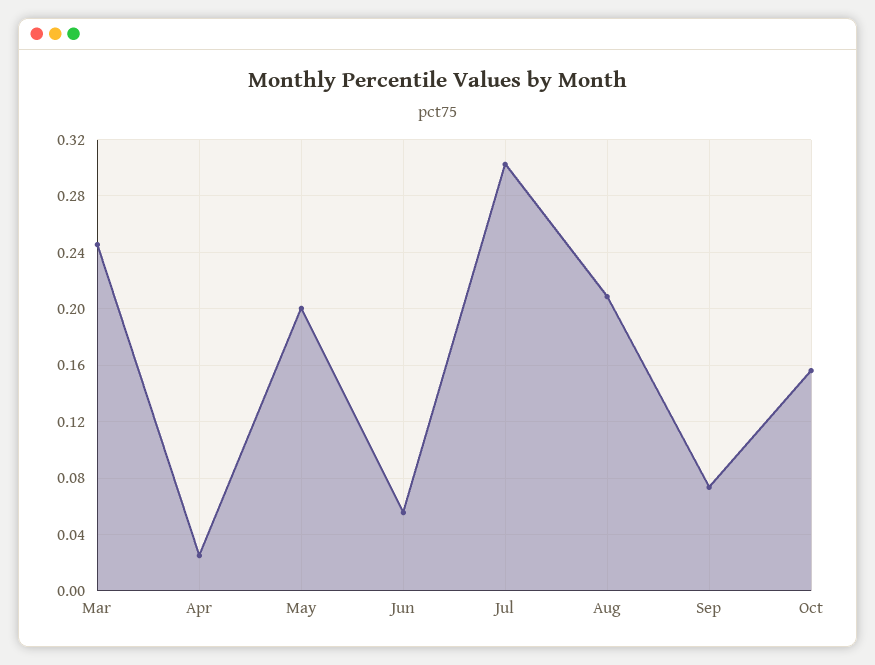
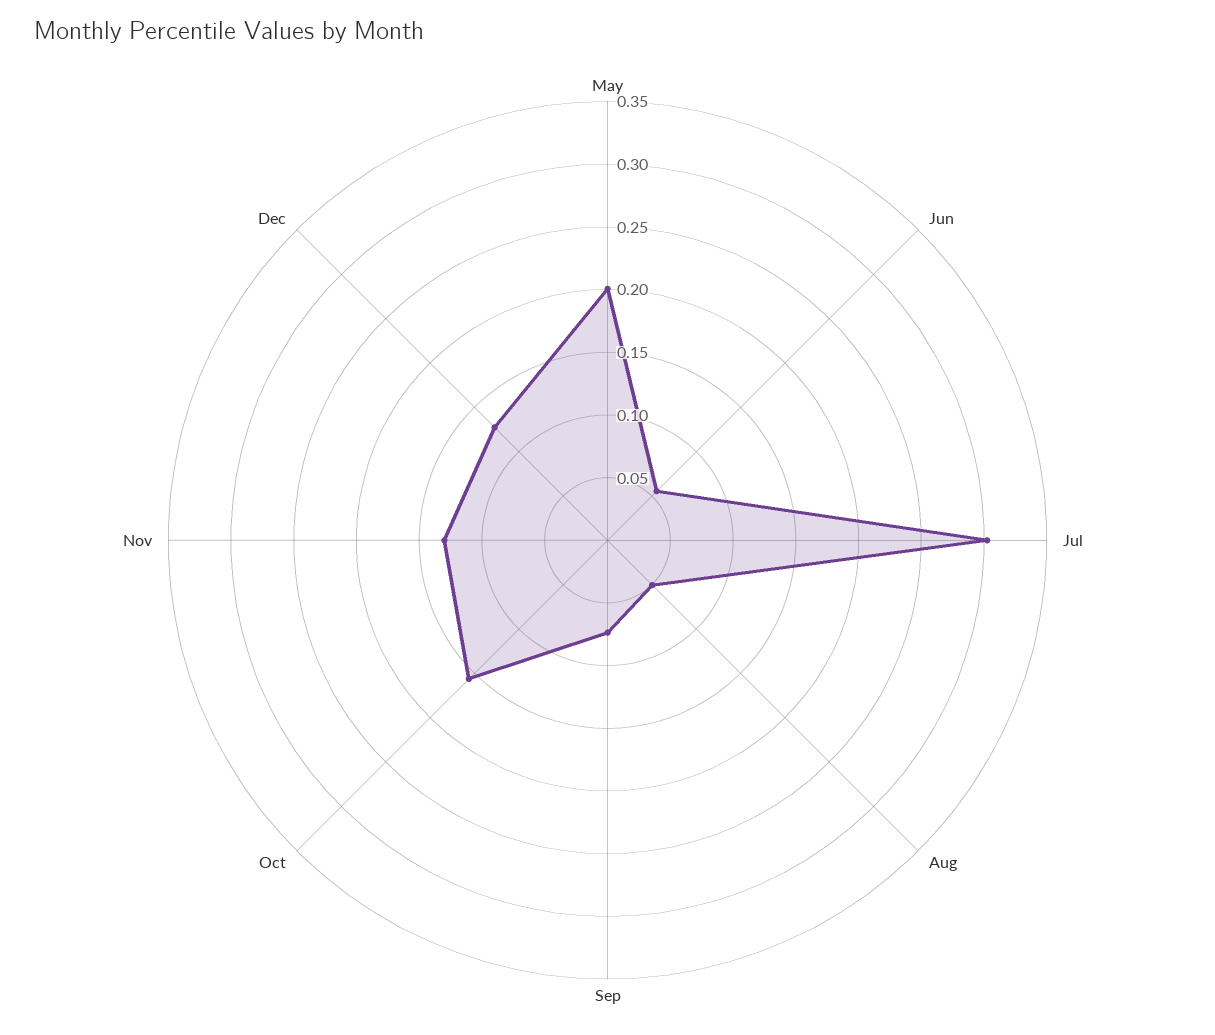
Mar: 0.245 -> none
Apr: 0.025 -> none
Aug: 0.21 -> 0.05
Nov: none -> 0.13
Dec: none -> 0.13

